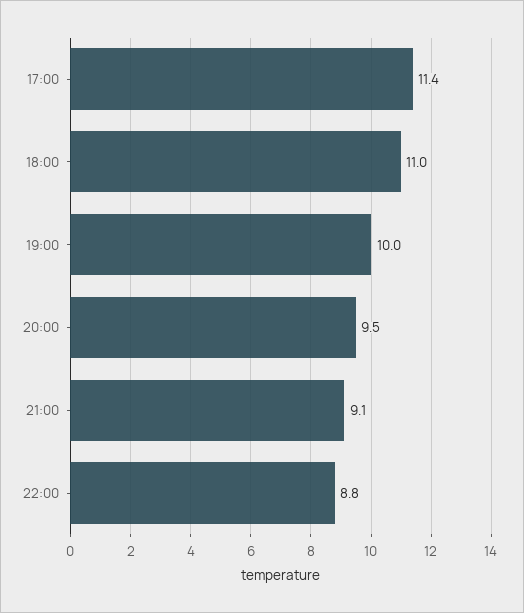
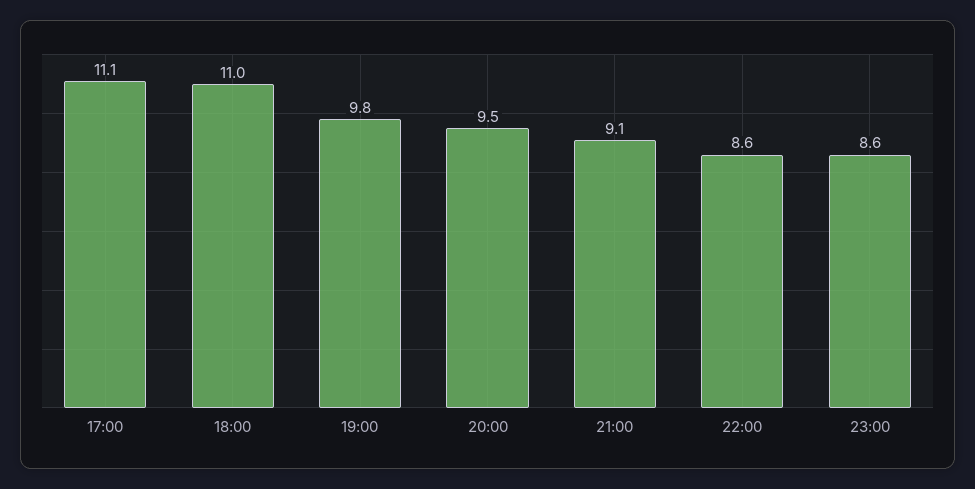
17:00: 11.4 -> 11.1
19:00: 10 -> 9.8
22:00: 8.8 -> 8.6
23:00: none -> 8.6

